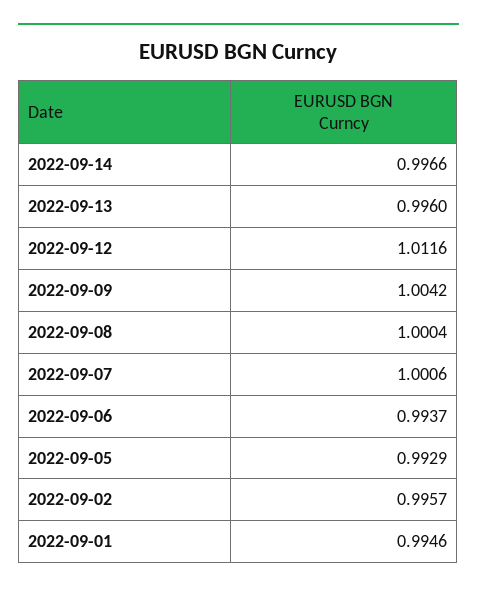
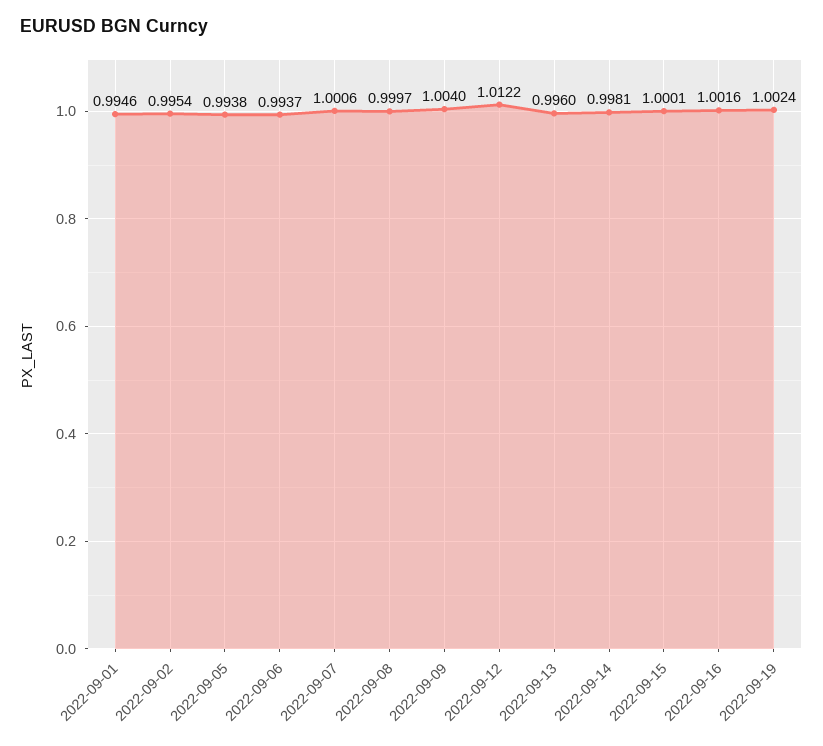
2022-09-14: 0.9966 -> 0.9981
2022-09-12: 1.0116 -> 1.0122
2022-09-09: 1.0042 -> 1.004
2022-09-08: 1.0004 -> 0.9997
2022-09-05: 0.9929 -> 0.9938
2022-09-02: 0.9957 -> 0.9954
2022-09-15: none -> 1.0001
2022-09-16: none -> 1.0016
2022-09-19: none -> 1.0024

